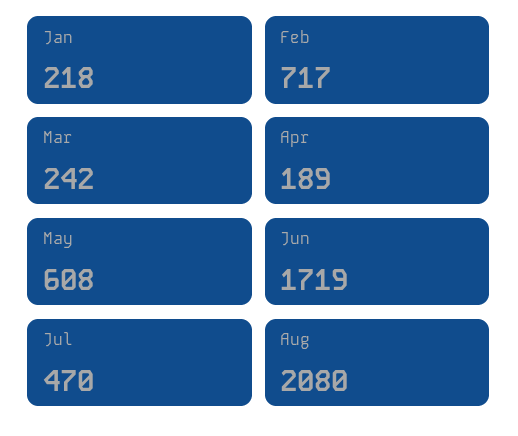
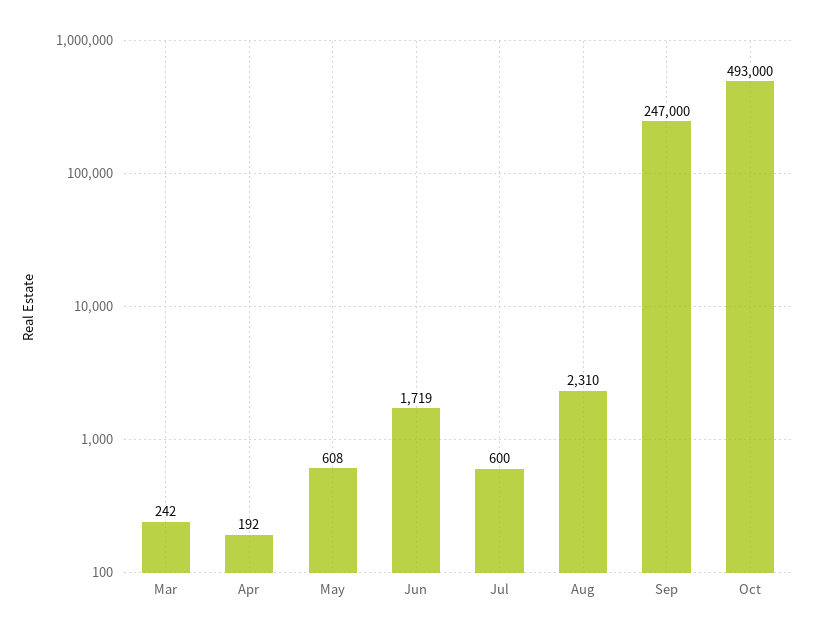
Jan: 218 -> none
Feb: 717 -> none
Apr: 189 -> 192
Jul: 470 -> 600
Aug: 2080 -> 2310
Sep: none -> 247000
Oct: none -> 493000

